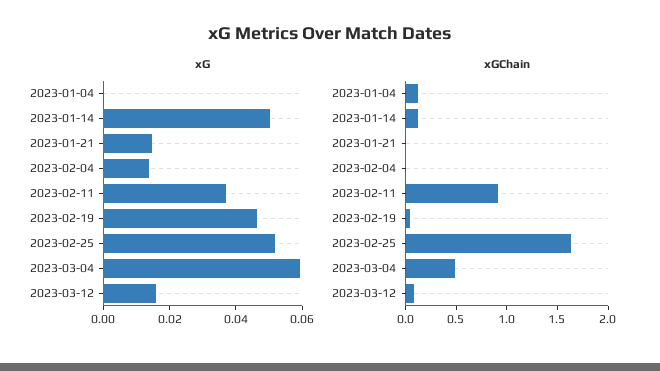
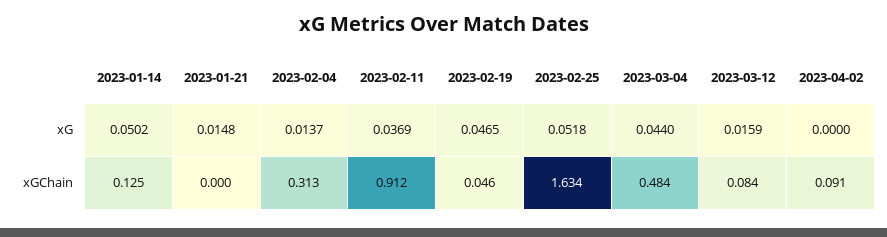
xG, 2023-01-04: 0 -> none
xG, 2023-03-04: 0.06 -> 0.044
xGChain, 2023-01-04: 0.1 -> none
xGChain, 2023-02-04: 0 -> 0.313
xG, 2023-04-02: none -> 0
xGChain, 2023-04-02: none -> 0.091

